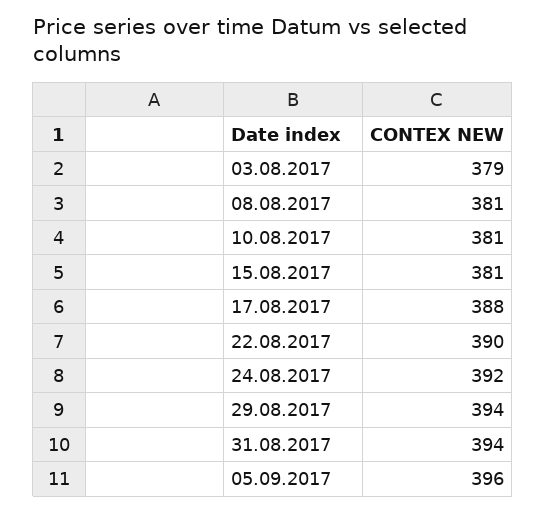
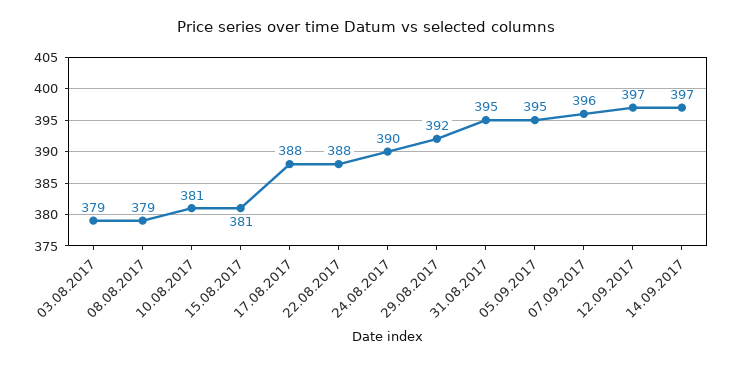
08.08.2017: 381 -> 379
22.08.2017: 390 -> 388
24.08.2017: 392 -> 390
29.08.2017: 394 -> 392
31.08.2017: 394 -> 395
05.09.2017: 396 -> 395
07.09.2017: none -> 396
12.09.2017: none -> 397
14.09.2017: none -> 397

